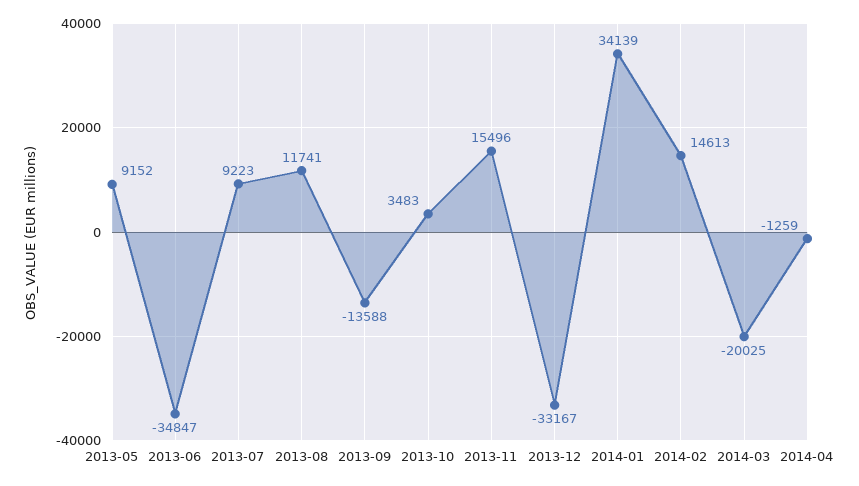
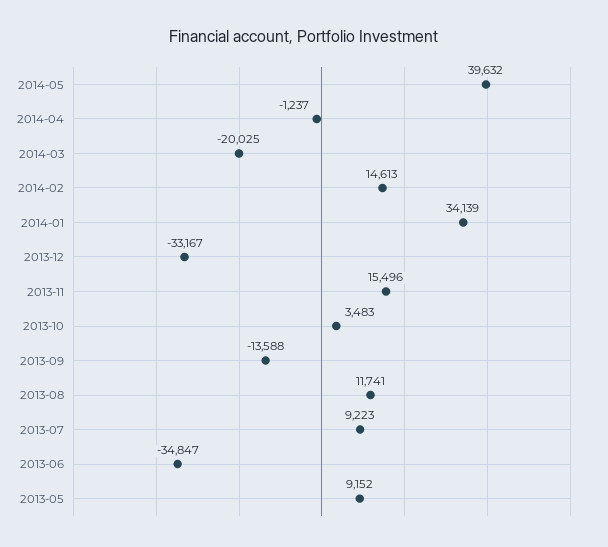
2014-04: -1259 -> -1237
2014-05: none -> 39632

